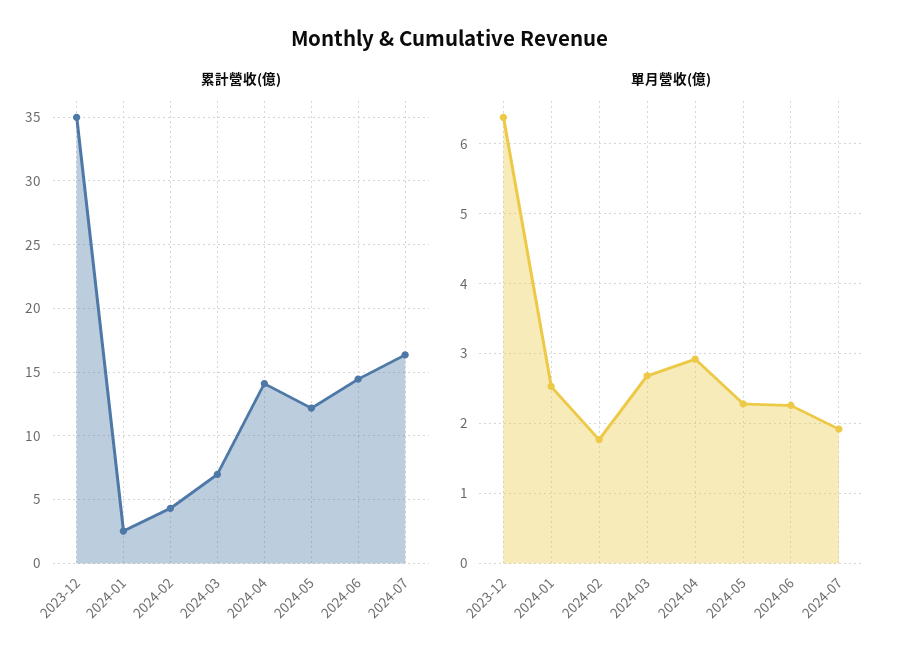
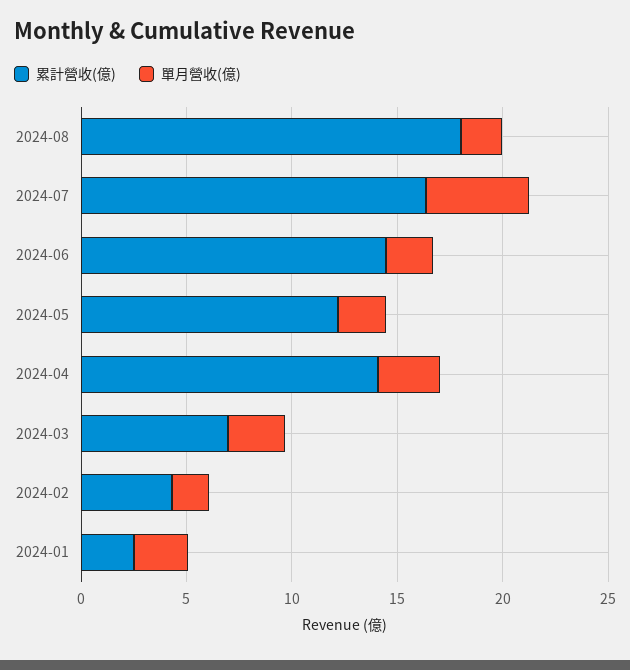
累計營收(億), 2023-12: 35 -> none
單月營收(億), 2023-12: 6.4 -> none
單月營收(億), 2024-07: 1.9 -> 5
累計營收(億), 2024-08: none -> 18
單月營收(億), 2024-08: none -> 2

